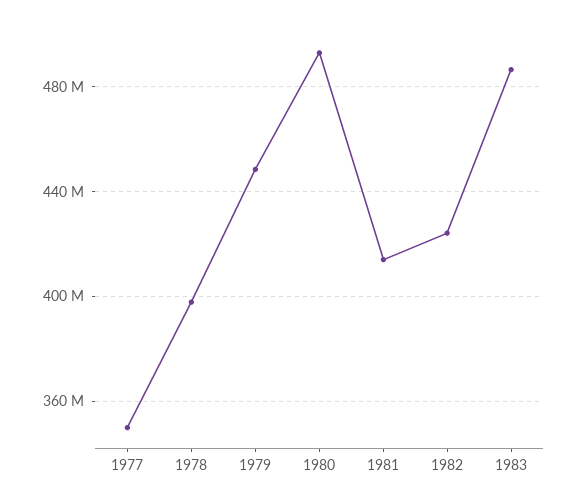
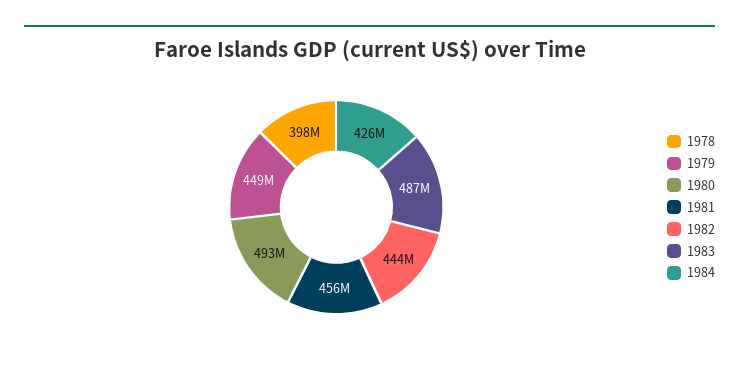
1977: 350000000 -> none
1981: 415000000 -> 456000000
1982: 425000000 -> 444000000
1984: none -> 426000000

